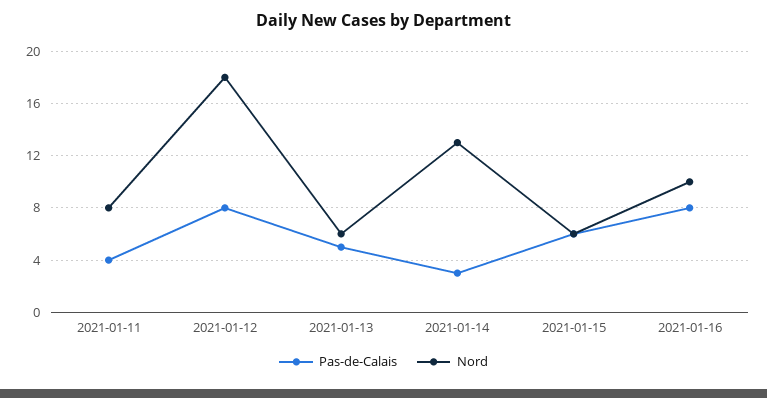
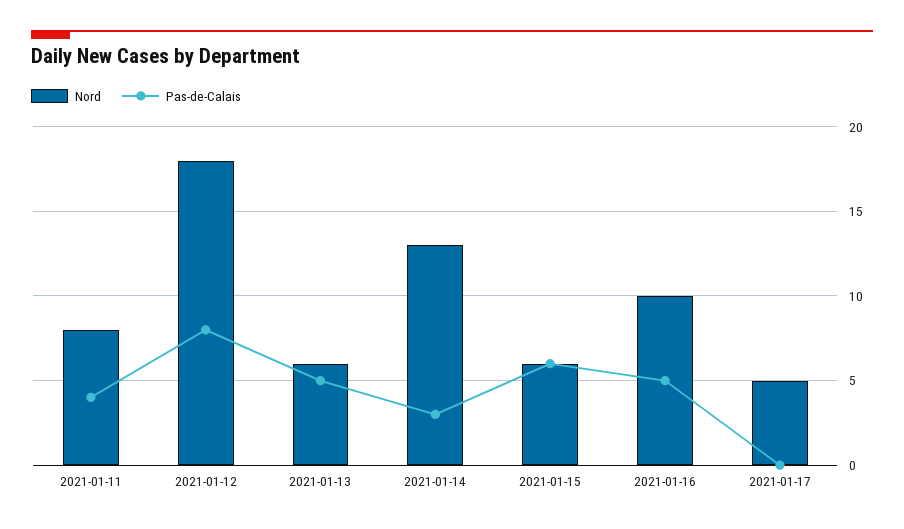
Pas-de-Calais, 2021-01-16: 8 -> 5
Nord, 2021-01-17: none -> 5
Pas-de-Calais, 2021-01-17: none -> 0

